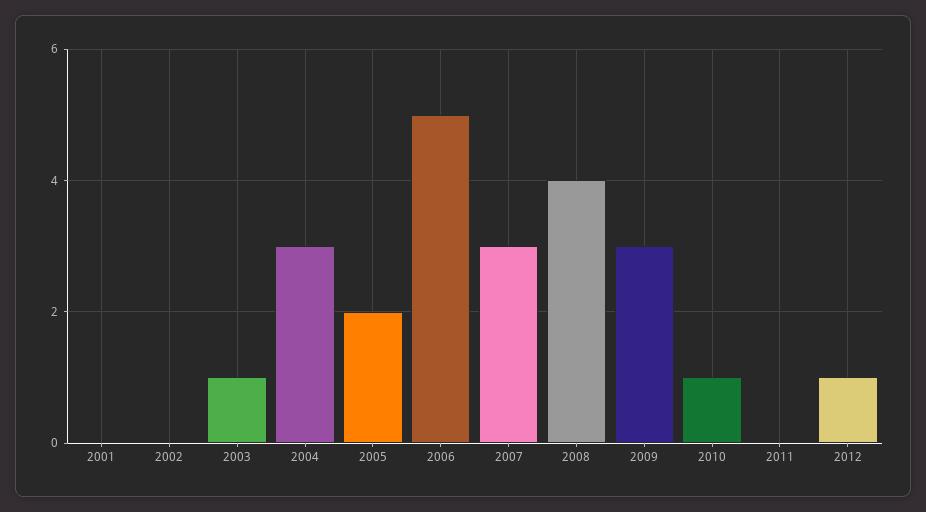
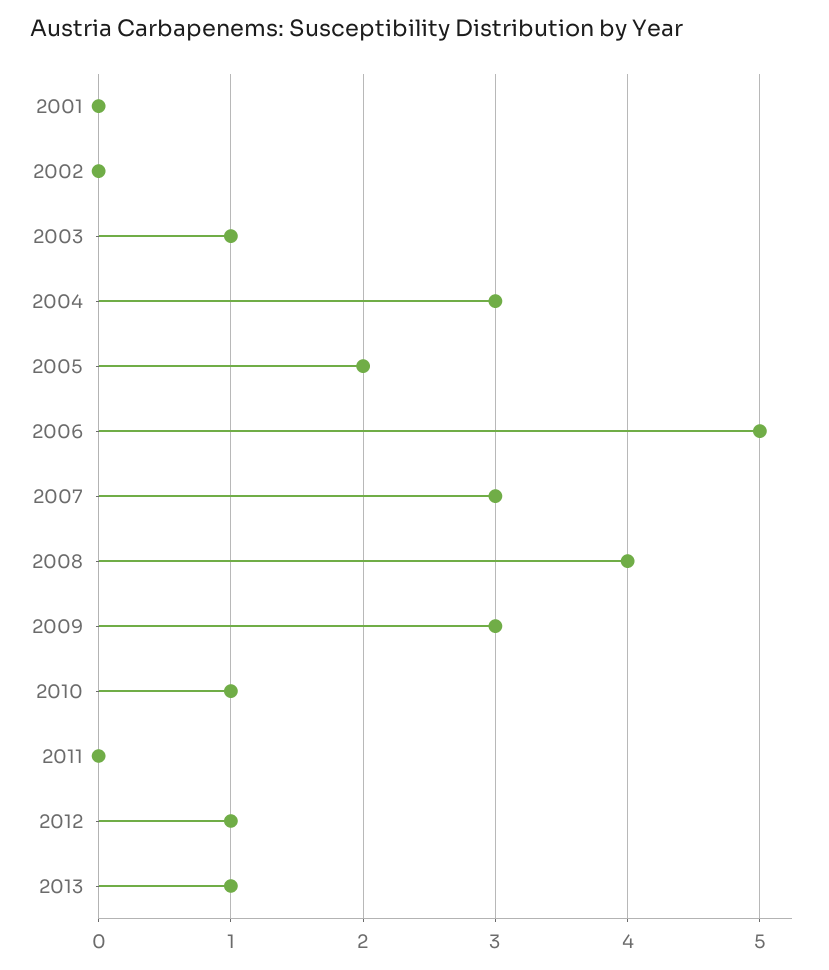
2013: none -> 1

